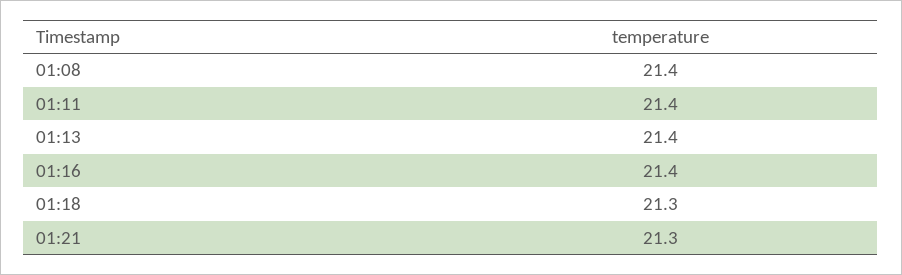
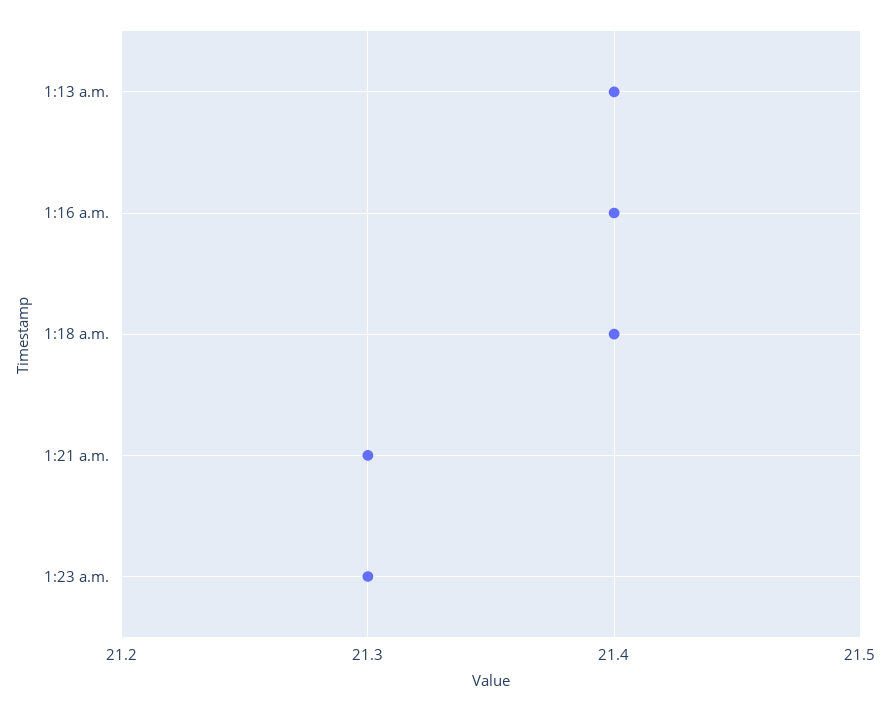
01:08: 21.4 -> none
01:11: 21.4 -> none
01:18: 21.3 -> 21.4
1:23 a.m.: none -> 21.3

